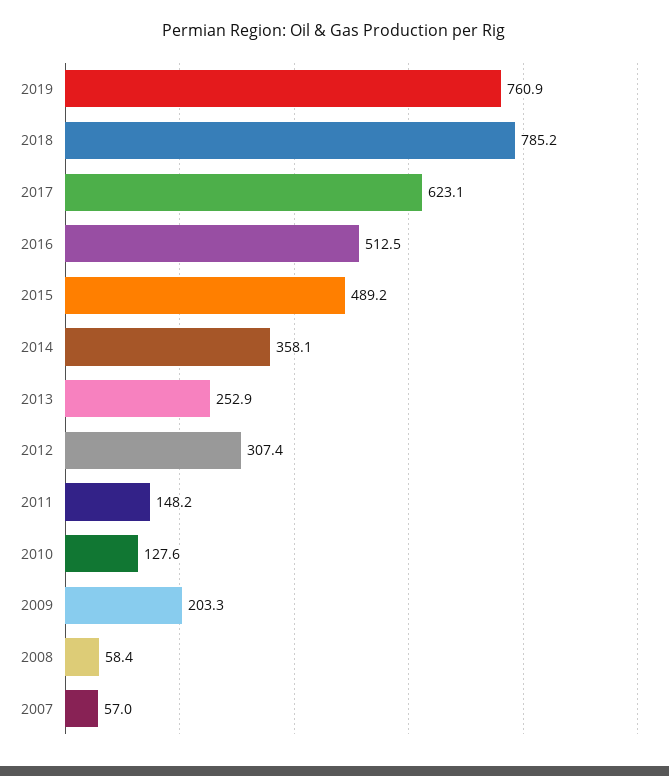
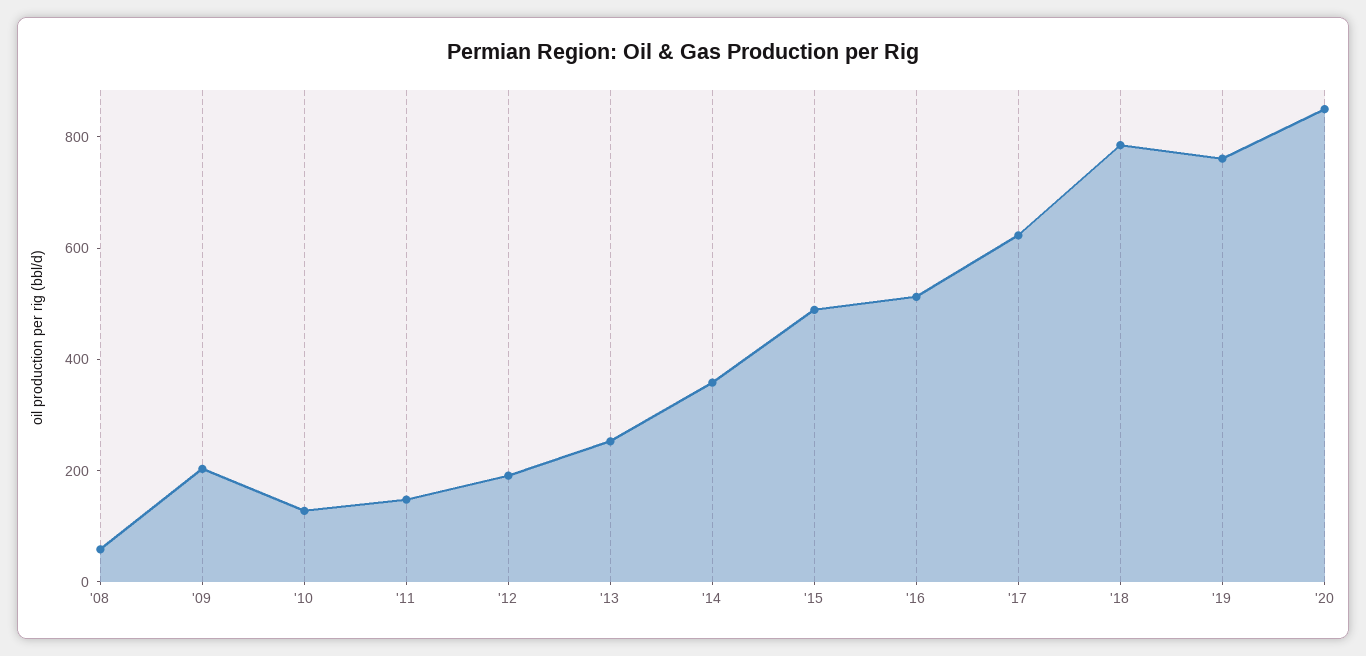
2012: 307.4 -> 200
2007: 57 -> none
'20: none -> 850

